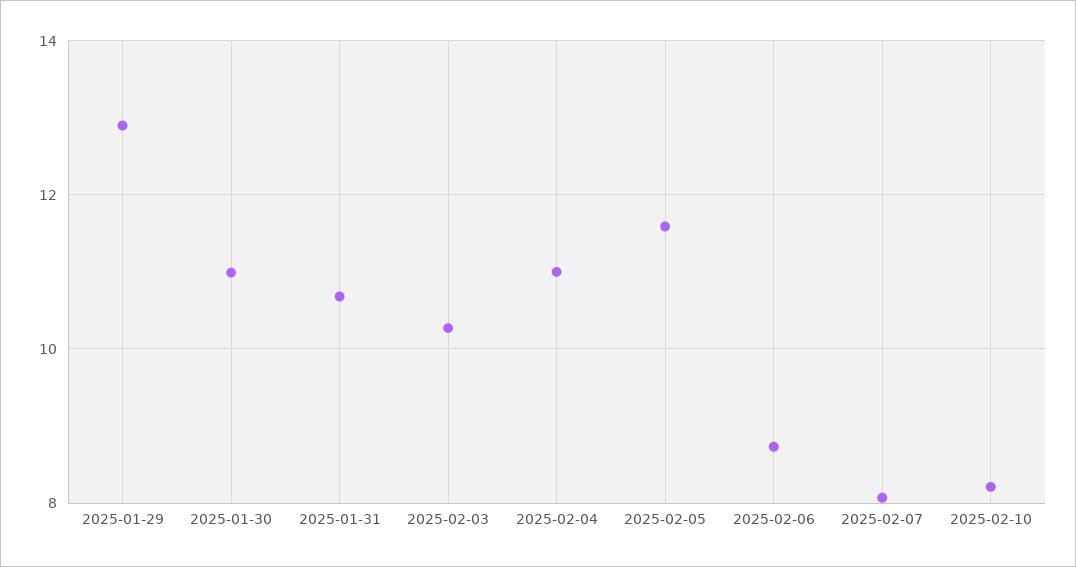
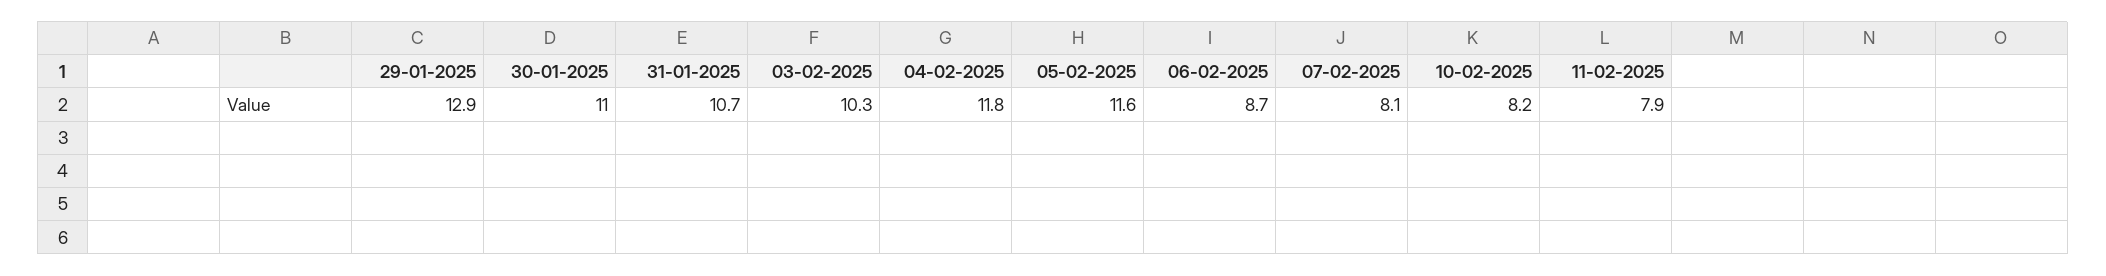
2025-02-04: 11 -> 11.8
11-02-2025: none -> 7.9

